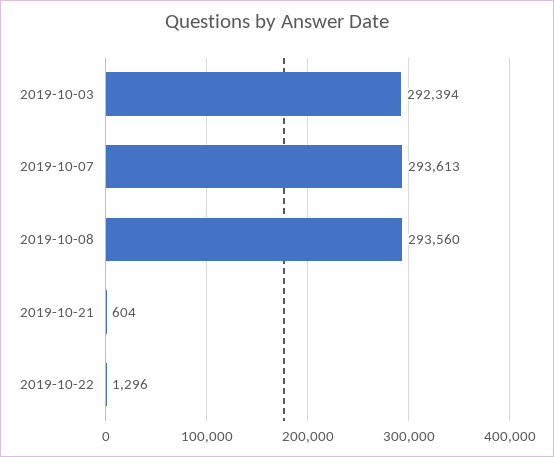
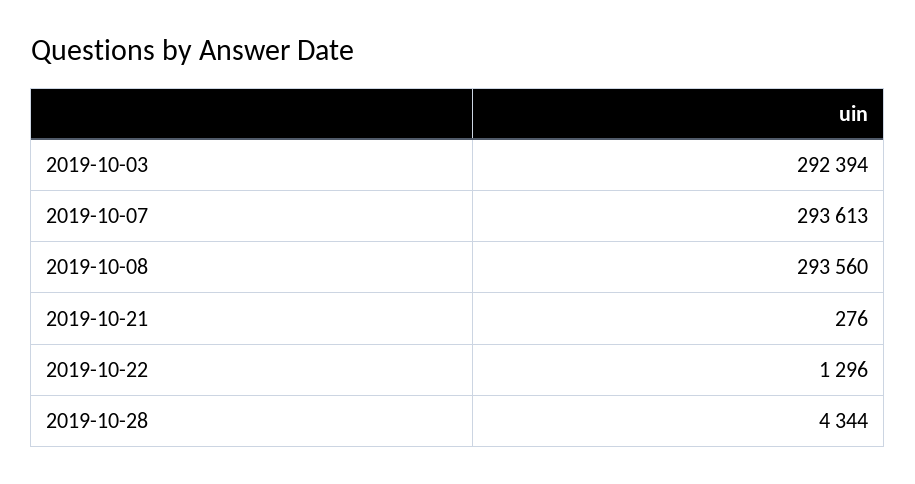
2019-10-21: 604 -> 276
2019-10-28: none -> 4344

